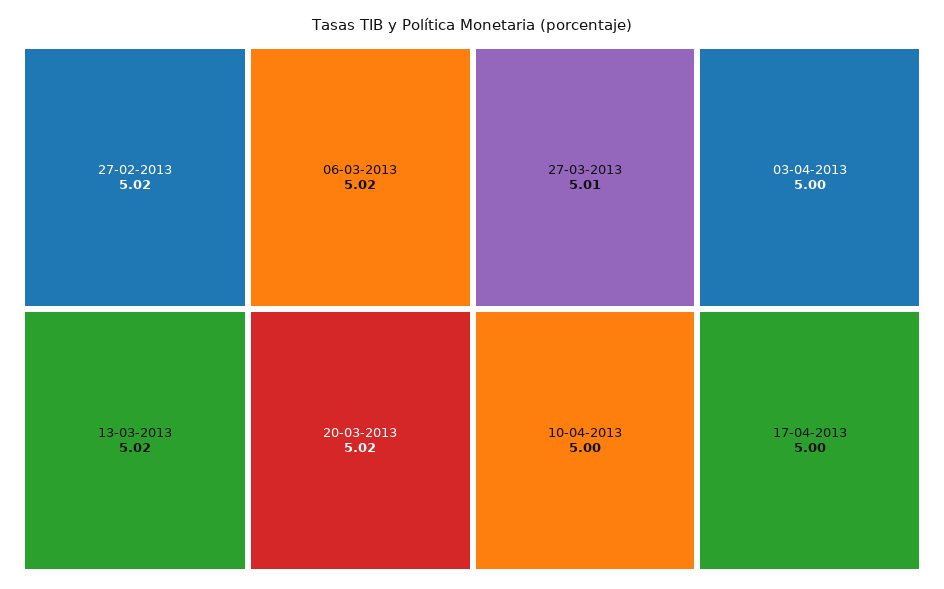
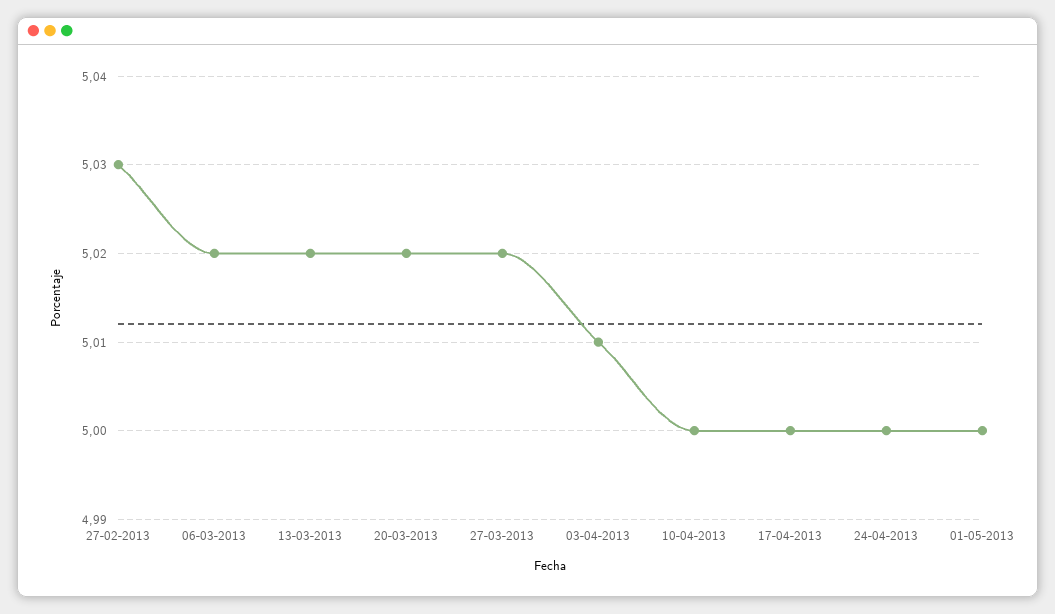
27-02-2013: 5.02 -> 5.03
27-03-2013: 5.01 -> 5.02
03-04-2013: 5 -> 5.01
24-04-2013: none -> 5
01-05-2013: none -> 5

